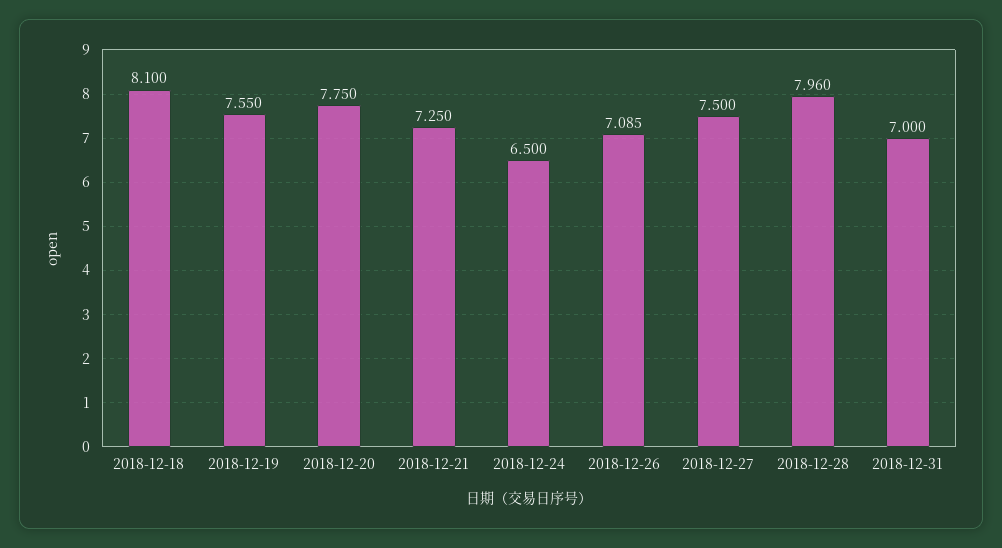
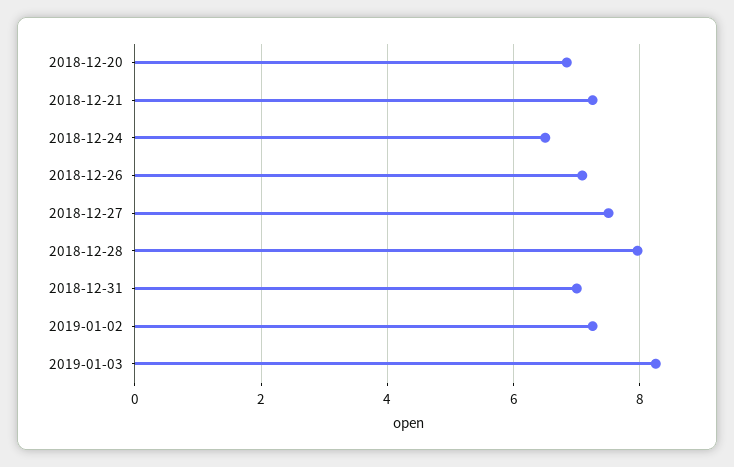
2018-12-18: 8.1 -> none
2018-12-19: 7.55 -> none
2018-12-20: 7.75 -> 6.8
2019-01-02: none -> 7.2
2019-01-03: none -> 8.2

